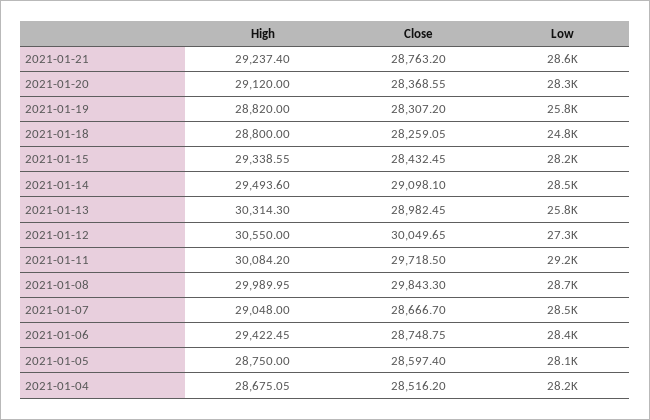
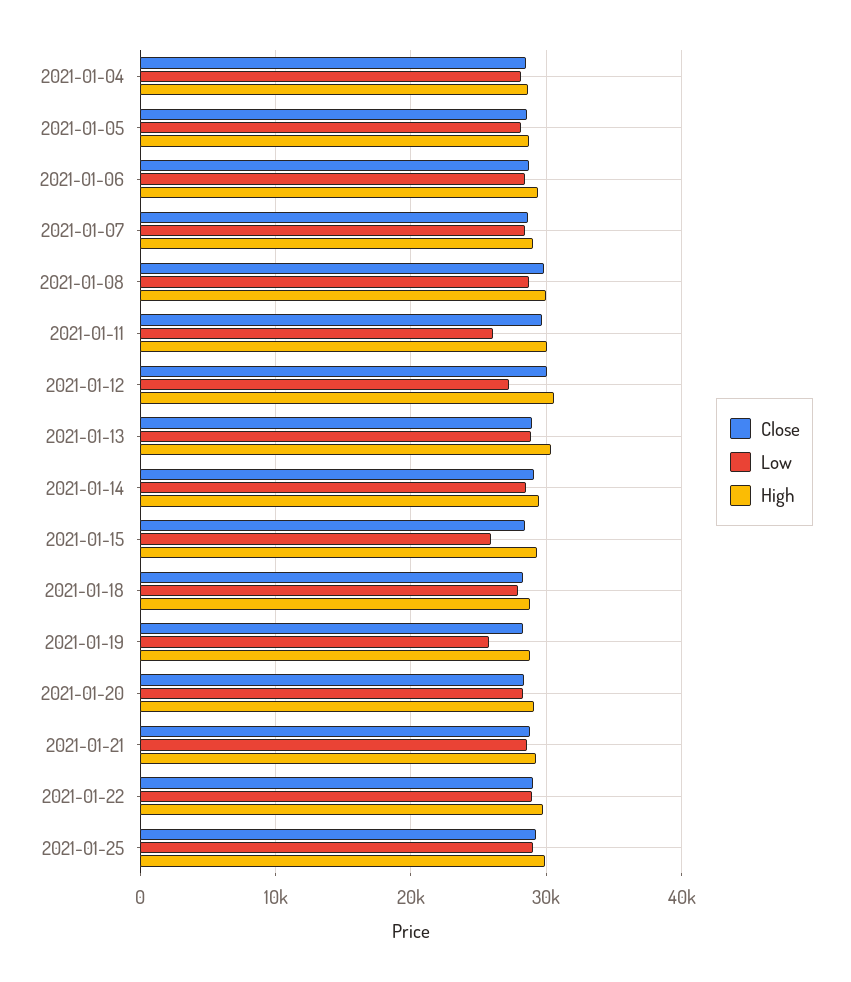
Low, 2021-01-18: 24800 -> 28000
Low, 2021-01-15: 28200 -> 26000
Low, 2021-01-13: 25800 -> 29000
Low, 2021-01-11: 29200 -> 26000
Close, 2021-01-22: none -> 29000
Low, 2021-01-22: none -> 29000
High, 2021-01-22: none -> 30000
Close, 2021-01-25: none -> 29000
Low, 2021-01-25: none -> 29000
High, 2021-01-25: none -> 30000

